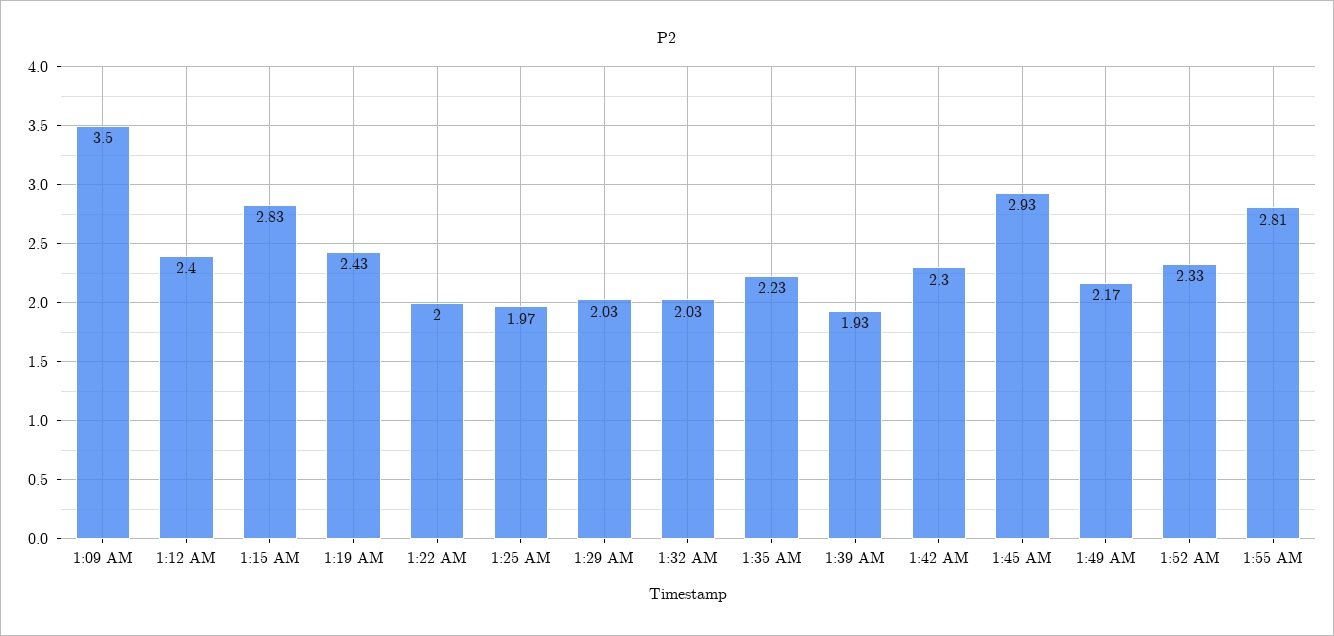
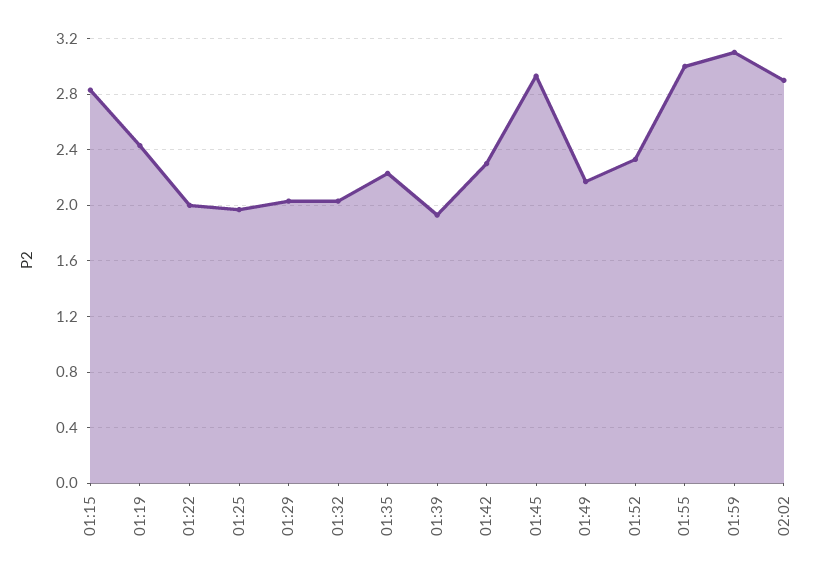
1:09 AM: 3.5 -> none
1:12 AM: 2.4 -> none
1:55 AM: 2.81 -> 3
01:59: none -> 3.1
02:02: none -> 2.9

